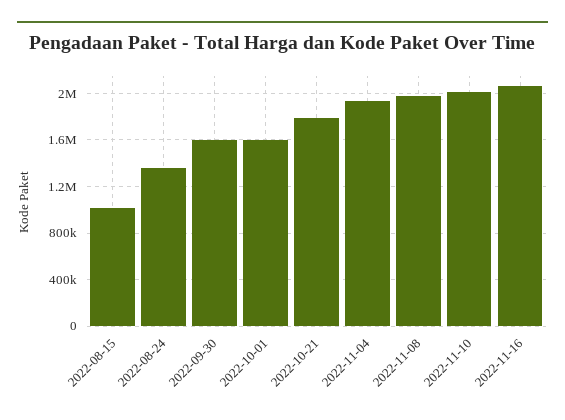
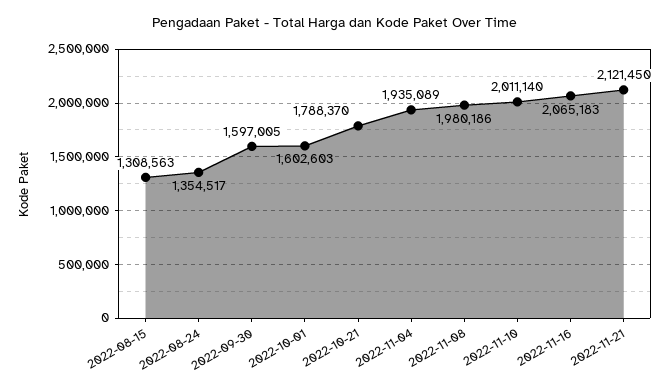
2022-08-15: 1000000 -> 1308563
2022-11-21: none -> 2121450

